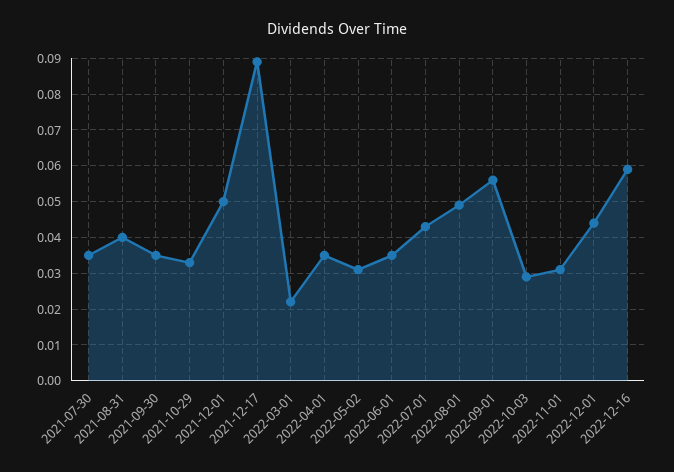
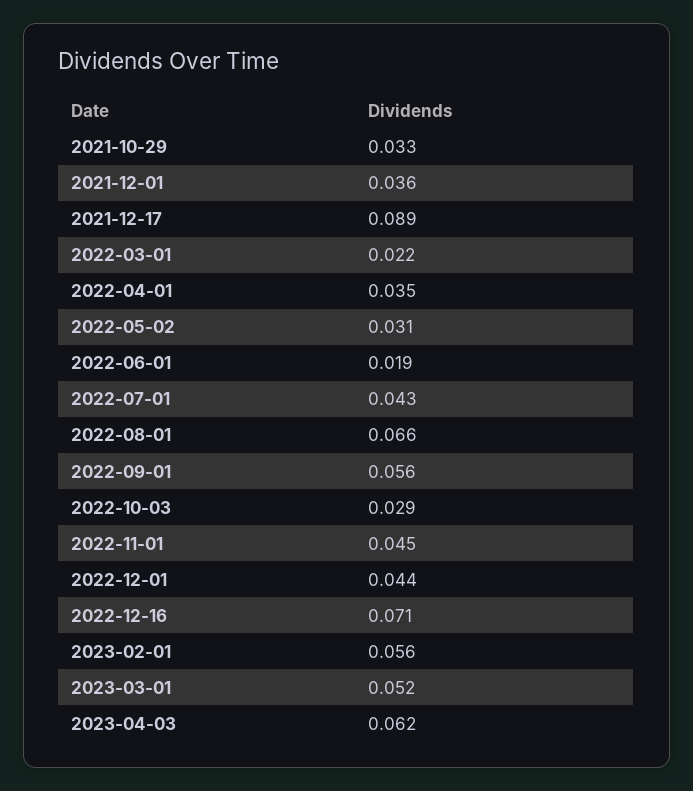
2021-07-30: 0.035 -> none
2021-08-31: 0.04 -> none
2021-09-30: 0.035 -> none
2021-12-01: 0.05 -> 0.036
2022-06-01: 0.035 -> 0.019
2022-08-01: 0.05 -> 0.066
2022-11-01: 0.03 -> 0.045
2022-12-16: 0.06 -> 0.071
2023-02-01: none -> 0.056
2023-03-01: none -> 0.052
2023-04-03: none -> 0.062

